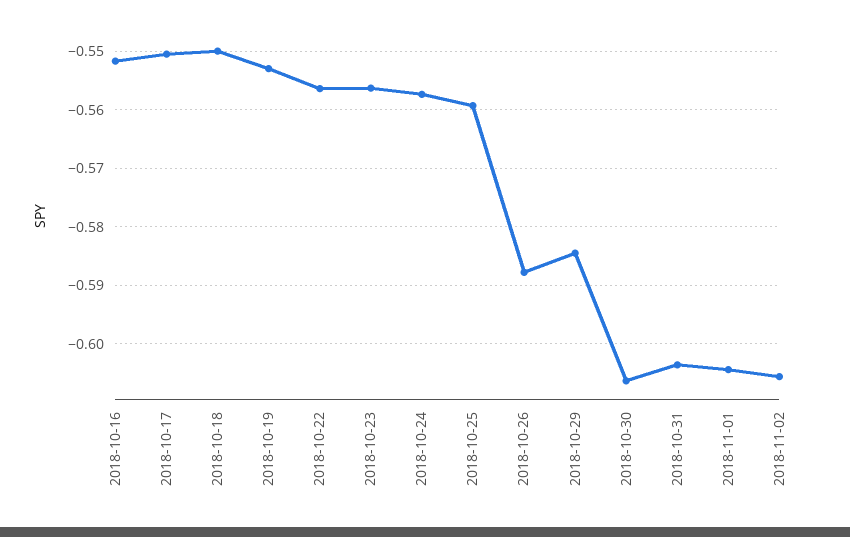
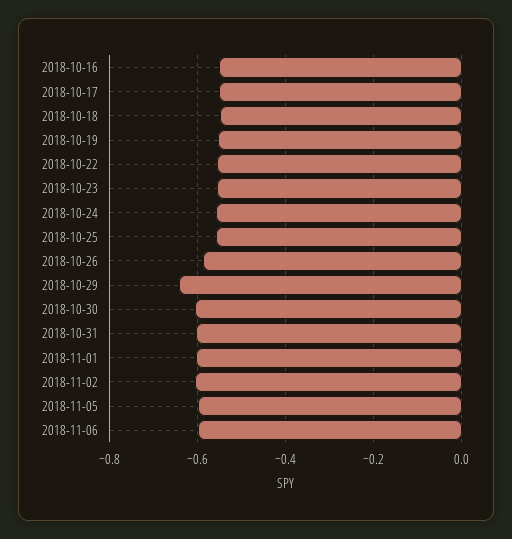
2018-10-29: -0.584 -> -0.64
2018-11-05: none -> -0.6
2018-11-06: none -> -0.6

